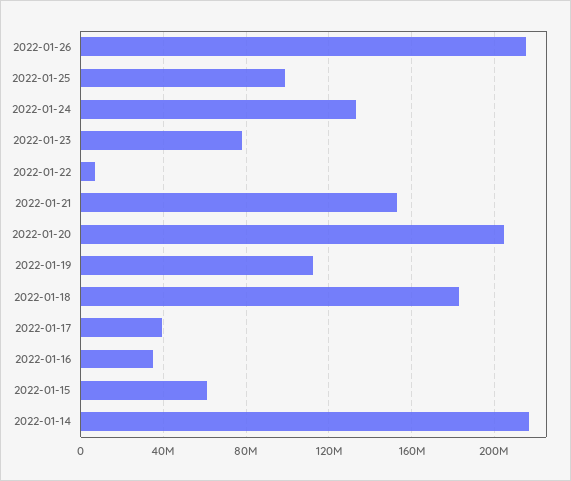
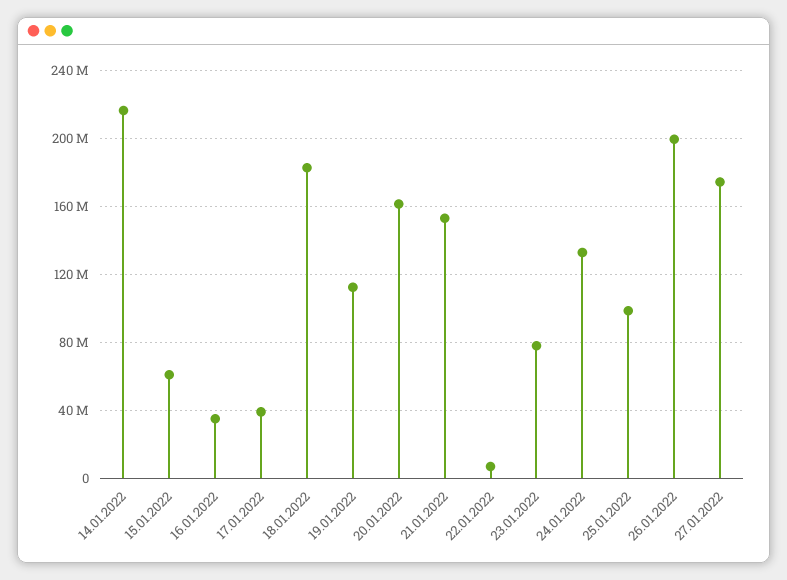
2022-01-26: 215000000 -> 200000000
2022-01-20: 205000000 -> 160000000
27.01.2022: none -> 175000000

